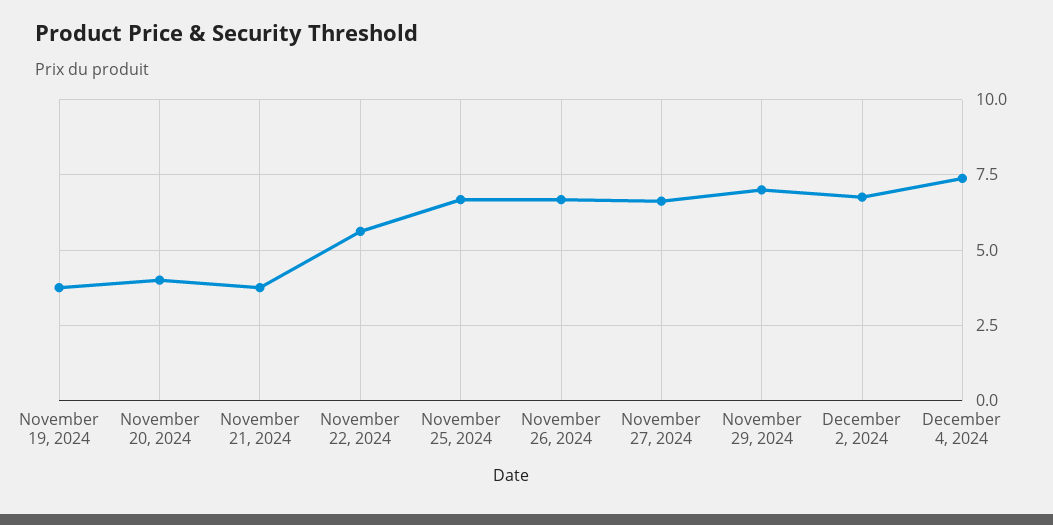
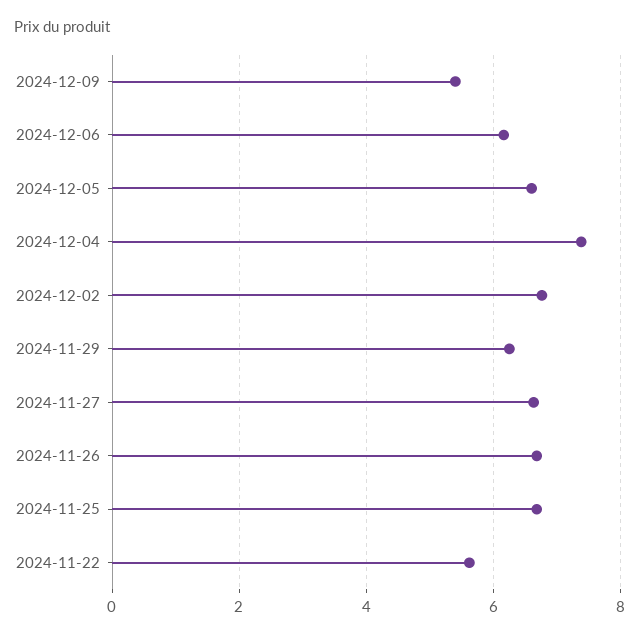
November 19, 2024: 3.75 -> none
November 20, 2024: 4 -> none
November 21, 2024: 3.75 -> none
November 29, 2024: 7 -> 6.2
2024-12-09: none -> 5.4
2024-12-06: none -> 6.2
2024-12-05: none -> 6.6

